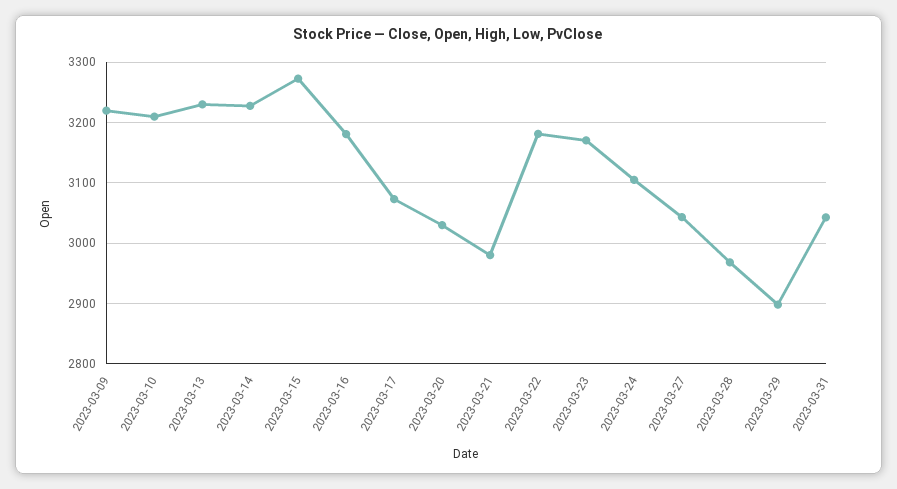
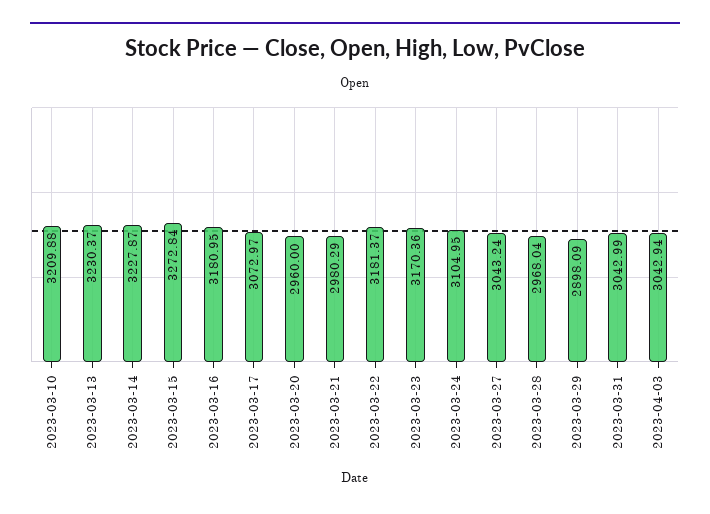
2023-03-09: 3220 -> none
2023-03-20: 3030 -> 2960
2023-04-03: none -> 3042.94

